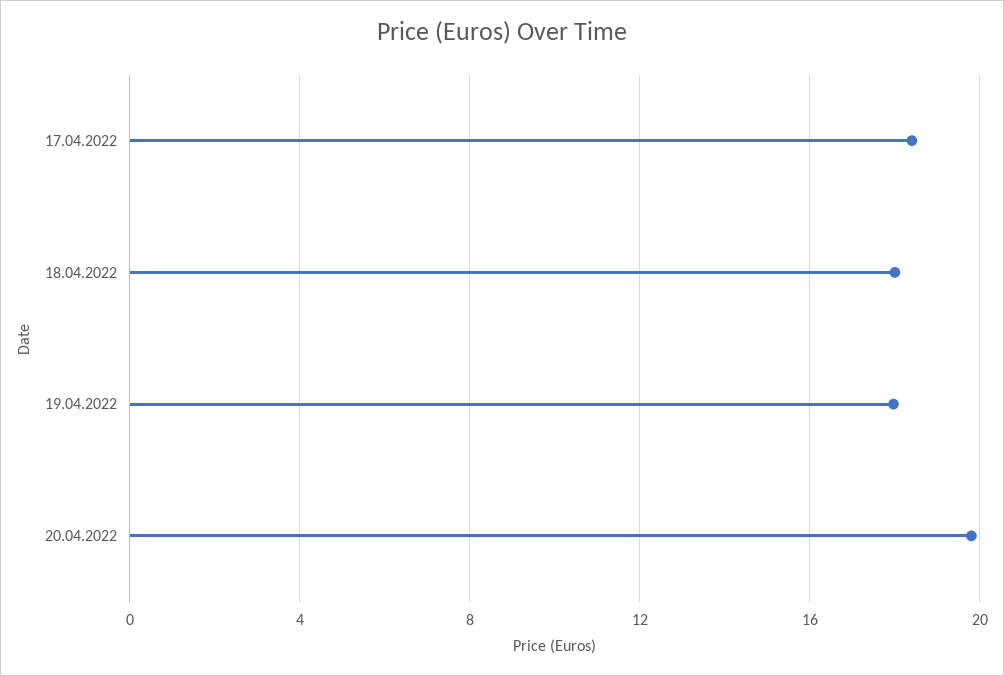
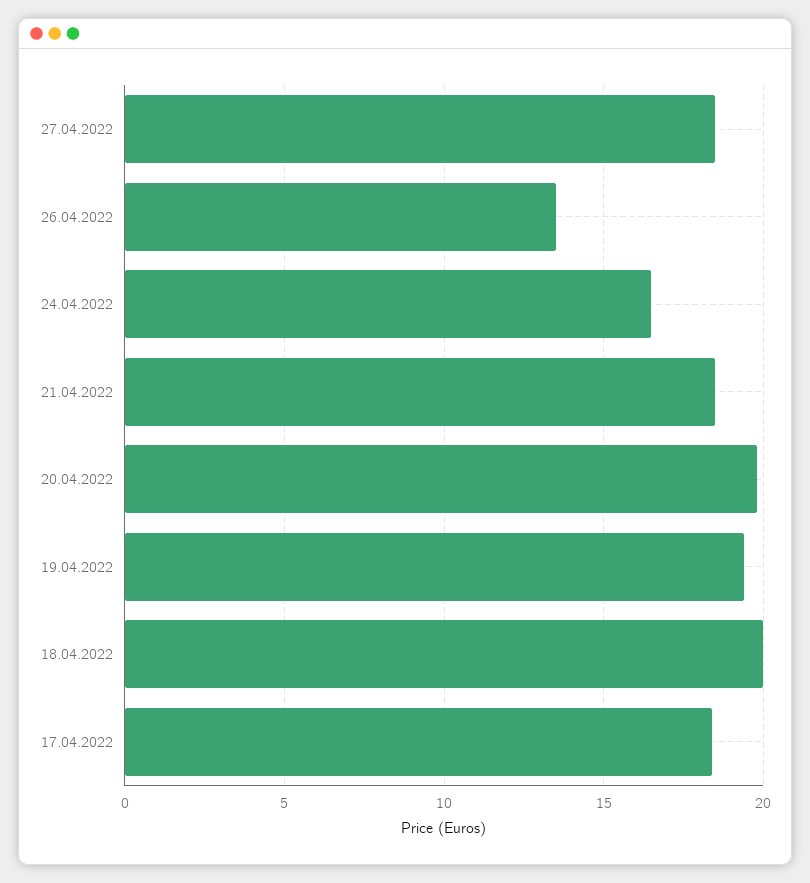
18.04.2022: 18 -> 20
19.04.2022: 18 -> 19.5
27.04.2022: none -> 18.5
26.04.2022: none -> 13.5
24.04.2022: none -> 16.5
21.04.2022: none -> 18.5

